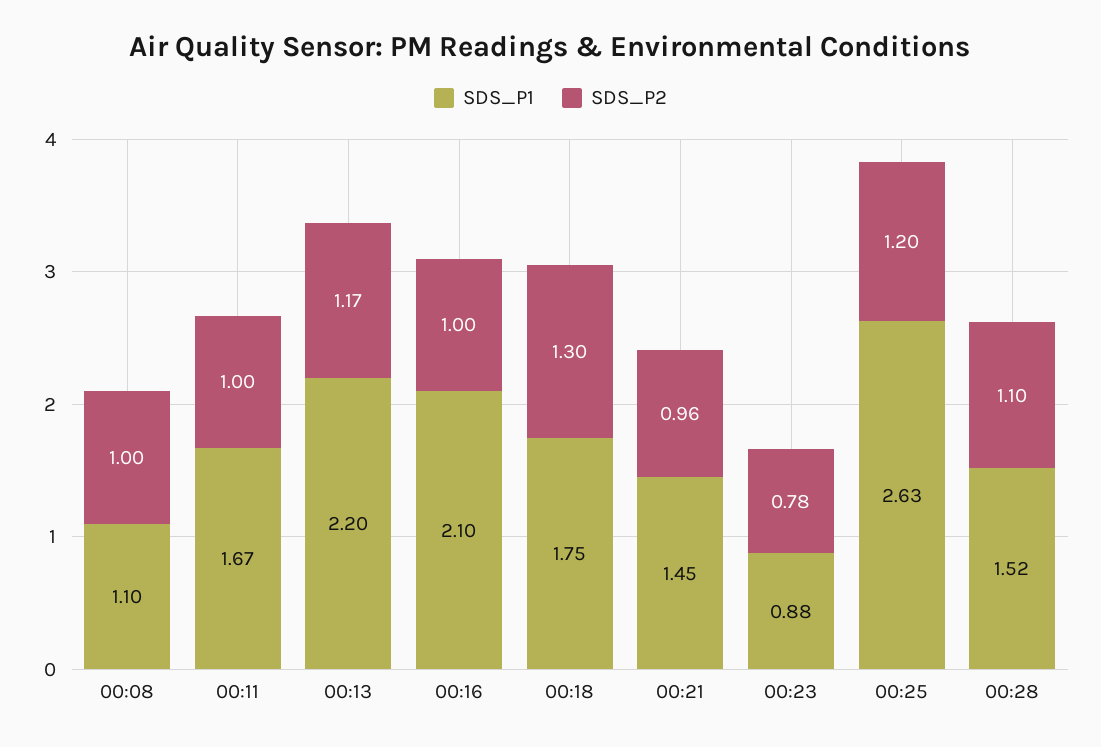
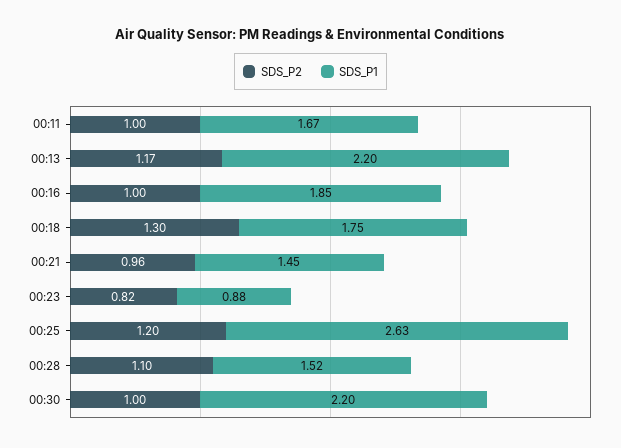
SDS_P1, 00:08: 1.1 -> none
SDS_P2, 00:08: 1 -> none
SDS_P1, 00:16: 2.1 -> 1.85
SDS_P2, 00:23: 0.78 -> 0.82
SDS_P2, 00:30: none -> 1
SDS_P1, 00:30: none -> 2.2

